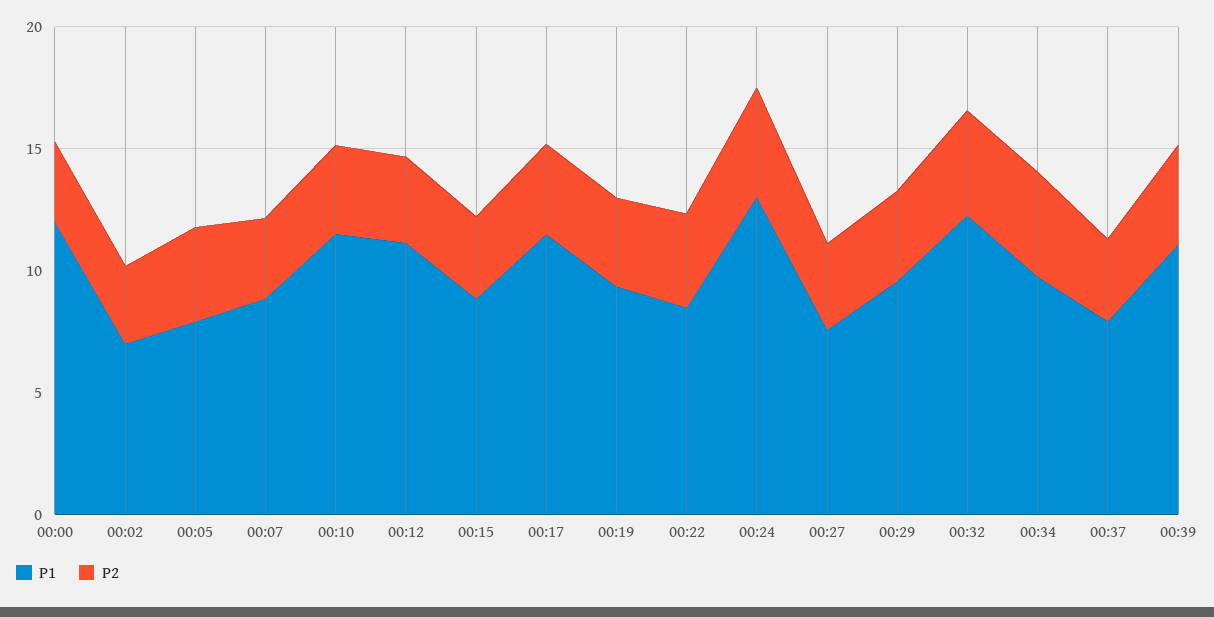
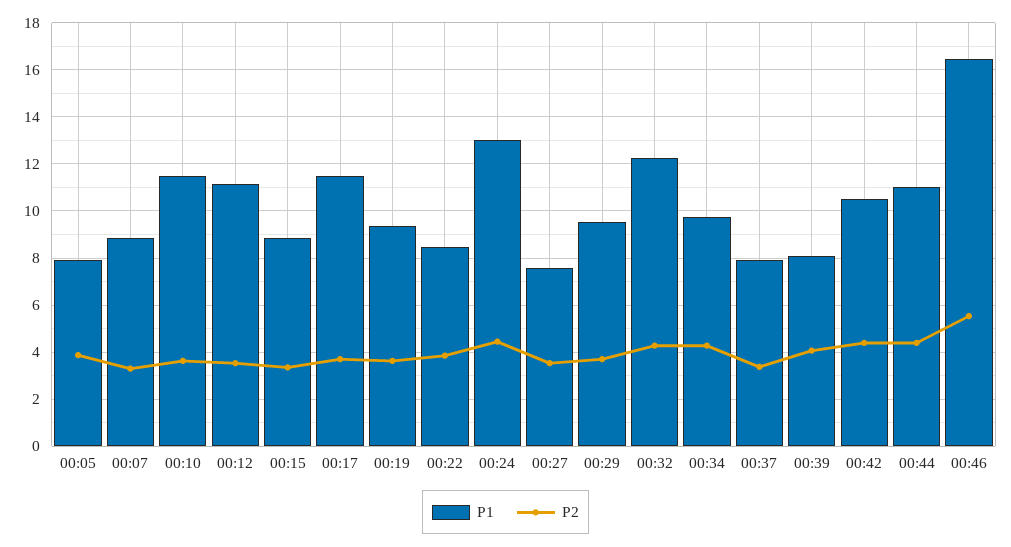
P1, 00:00: 12 -> none
P2, 00:00: 3 -> none
P1, 00:02: 7 -> none
P2, 00:02: 3 -> none
P1, 00:39: 11 -> 8
P1, 00:42: none -> 10.5
P2, 00:42: none -> 4.5
P1, 00:44: none -> 11
P2, 00:44: none -> 4.5
P1, 00:46: none -> 16.5
P2, 00:46: none -> 5.5

